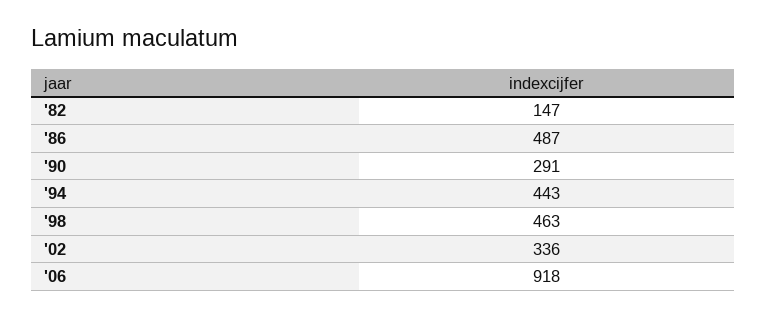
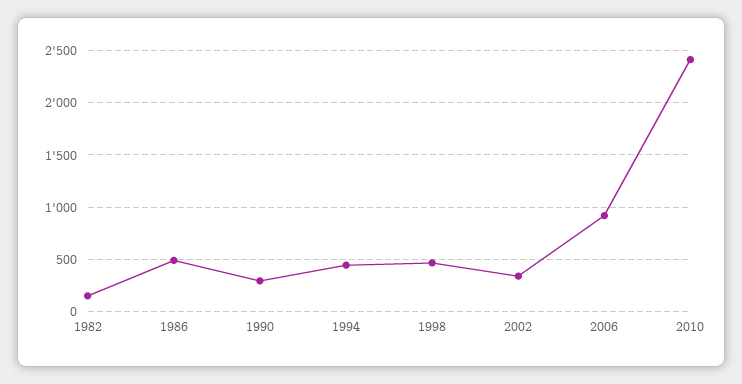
2010: none -> 2400

